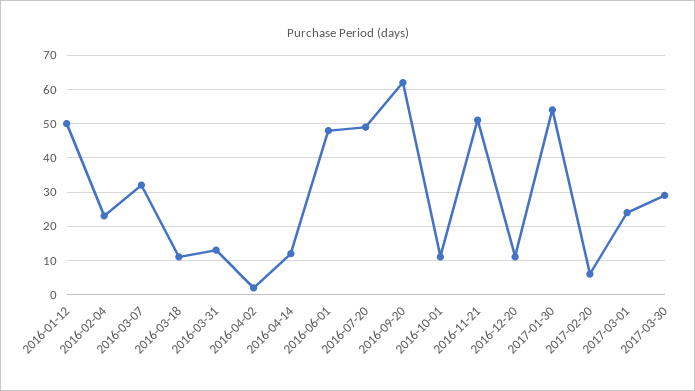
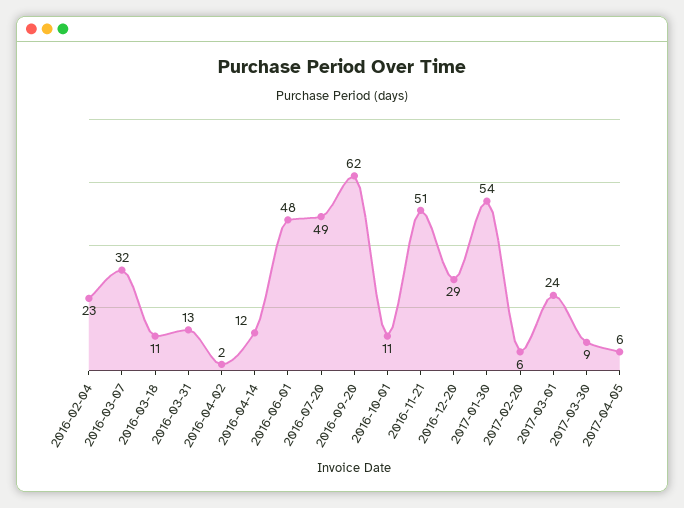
2016-01-12: 50 -> none
2016-12-20: 10 -> 29
2017-03-30: 30 -> 9
2017-04-05: none -> 6

